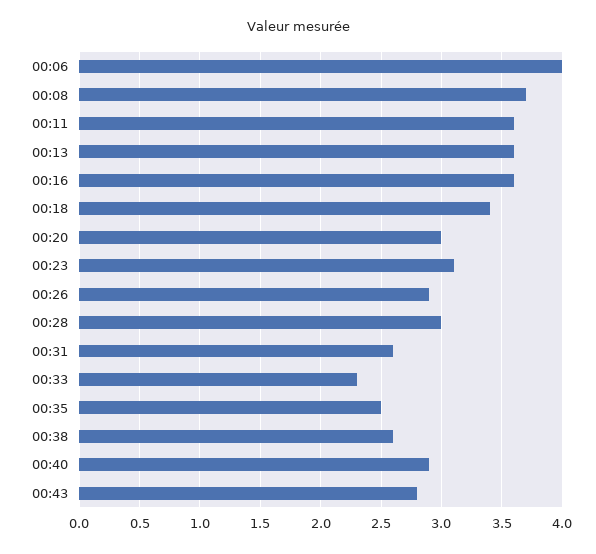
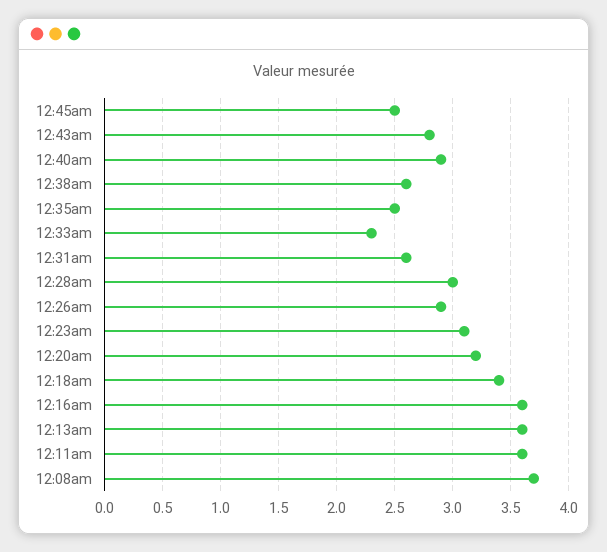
00:06: 4 -> none
00:20: 3 -> 3.2
12:45am: none -> 2.5

